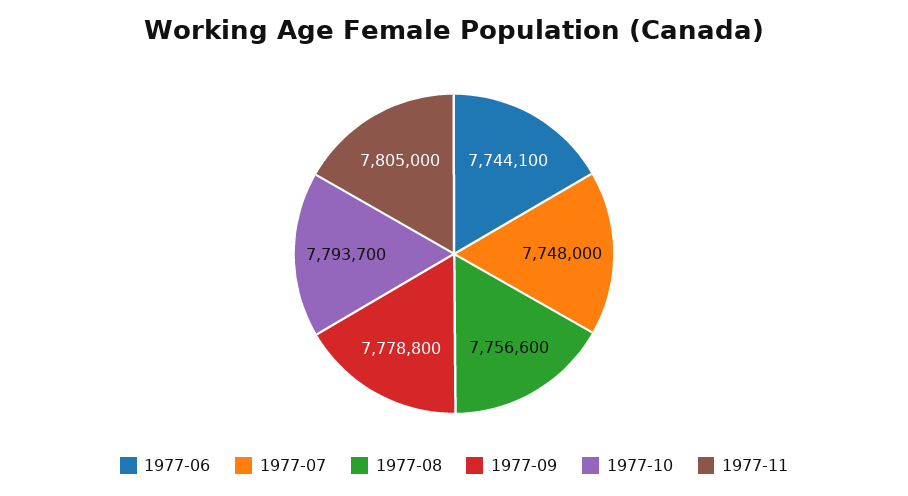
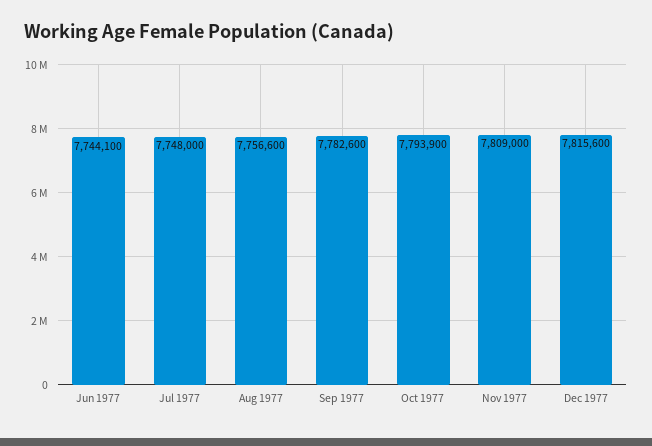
1977-09: 7778800 -> 7782600
1977-10: 7793700 -> 7793900
1977-11: 7805000 -> 7809000
Dec 1977: none -> 7815600

